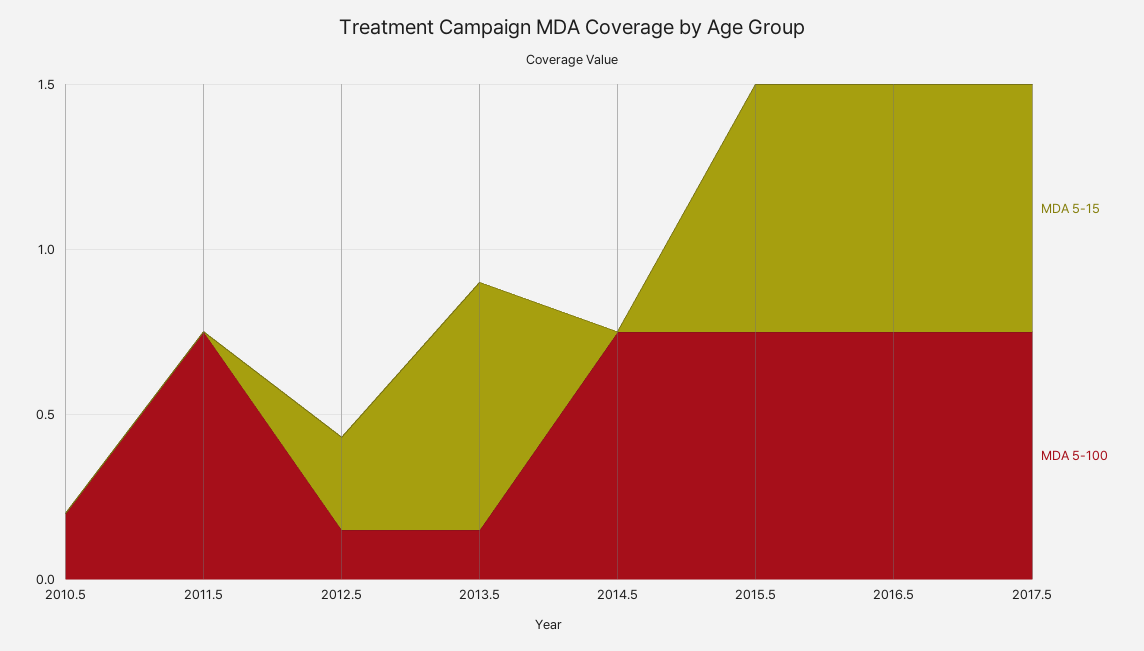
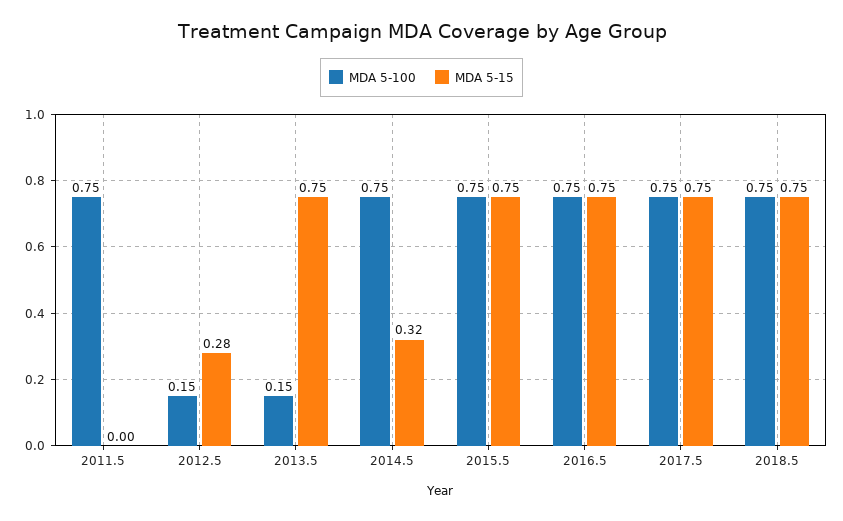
MDA 5-15, 2010.5: 0 -> none
MDA 5-100, 2010.5: 0.2 -> none
MDA 5-15, 2014.5: 0 -> 0.32
MDA 5-100, 2018.5: none -> 0.75
MDA 5-15, 2018.5: none -> 0.75

